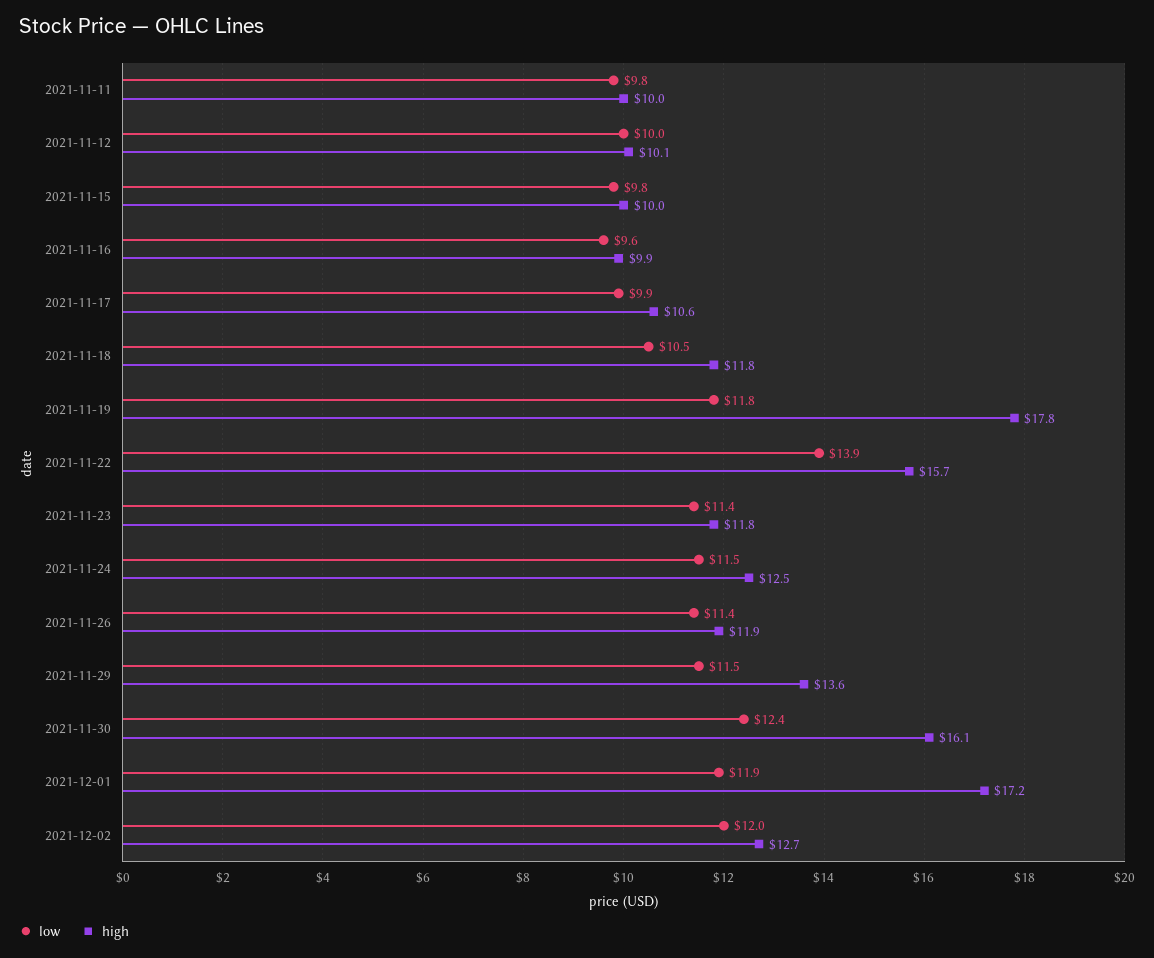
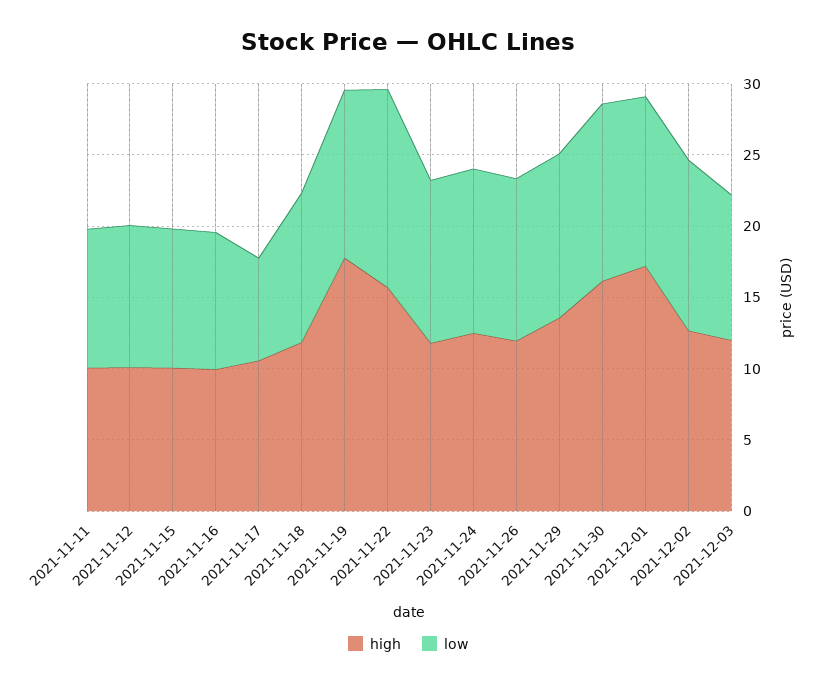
low, 2021-11-17: 9.9 -> 7
high, 2021-12-03: none -> 12
low, 2021-12-03: none -> 10

